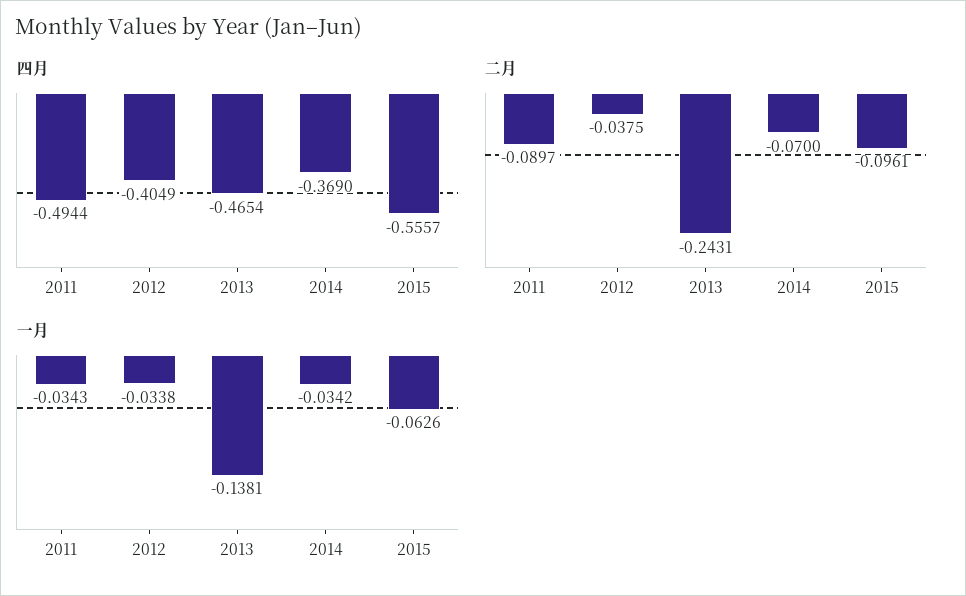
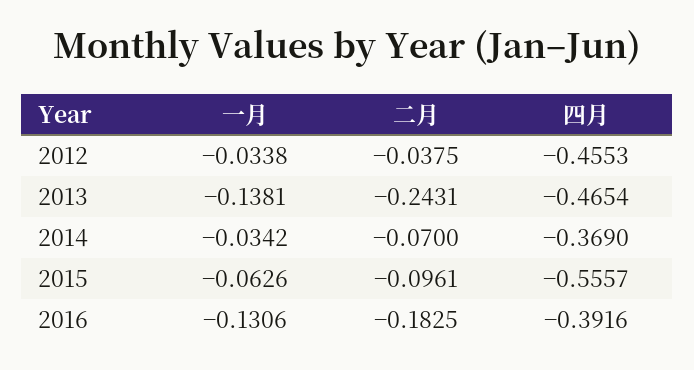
四月, 2011: -0.4944 -> none
四月, 2012: -0.4049 -> -0.4553
二月, 2011: -0.0897 -> none
一月, 2011: -0.0343 -> none
一月, 2016: none -> -0.1306
二月, 2016: none -> -0.1825
四月, 2016: none -> -0.3916

